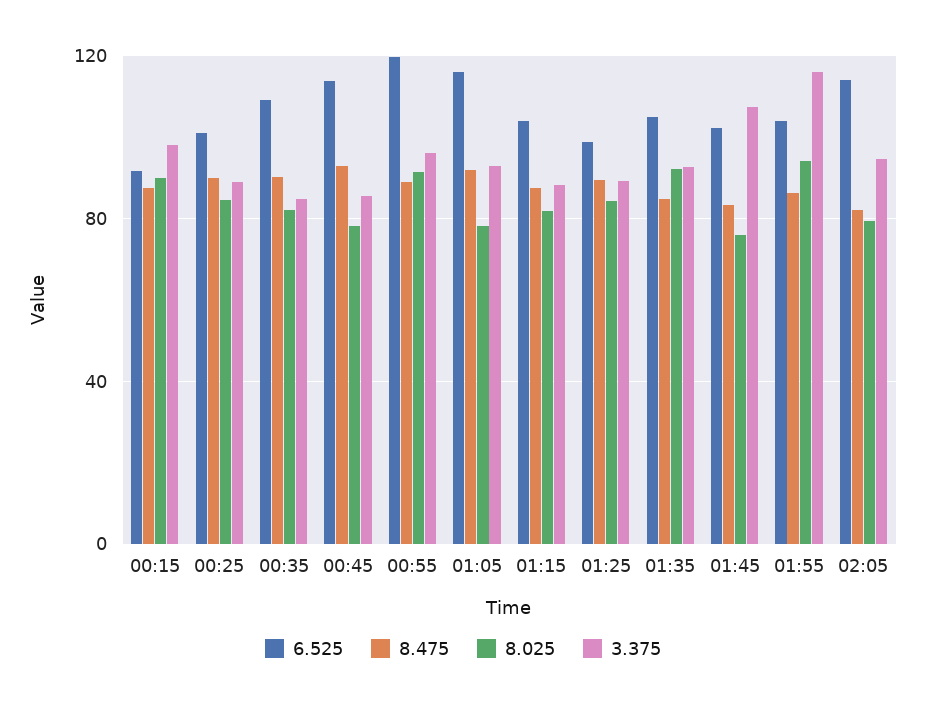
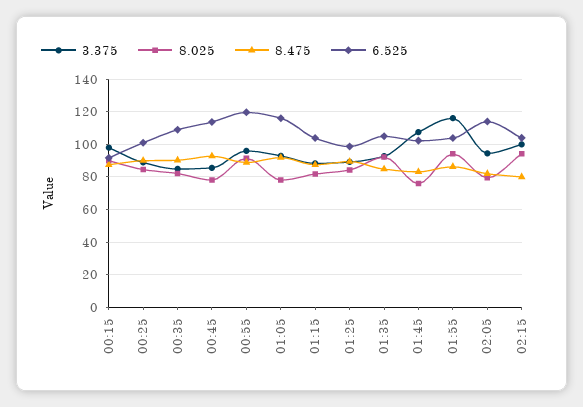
3.375, 02:15: none -> 100
8.025, 02:15: none -> 95
8.475, 02:15: none -> 80
6.525, 02:15: none -> 105

